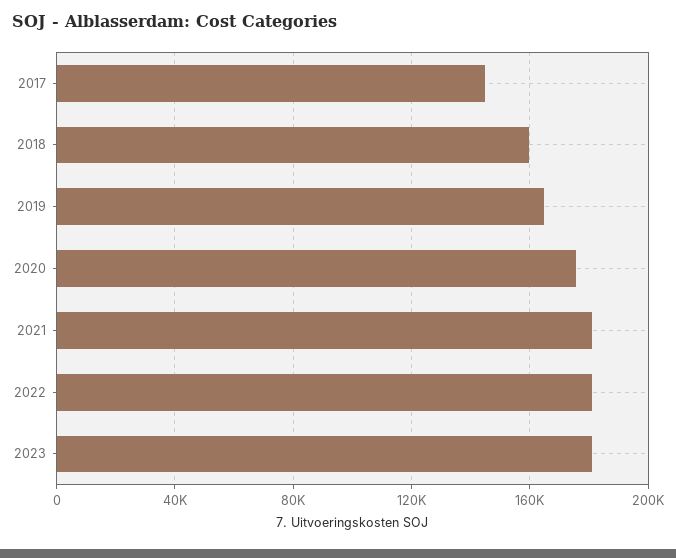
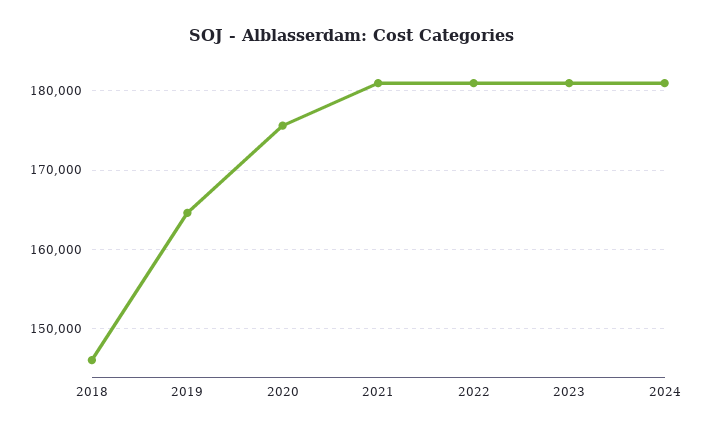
2017: 145000 -> none
2018: 160000 -> 146000
2024: none -> 181000

